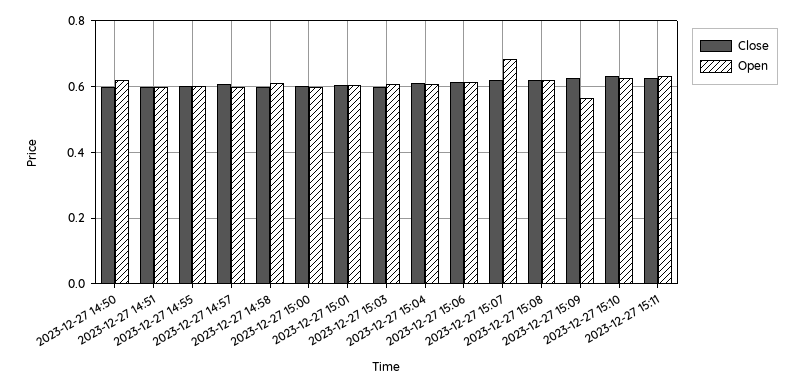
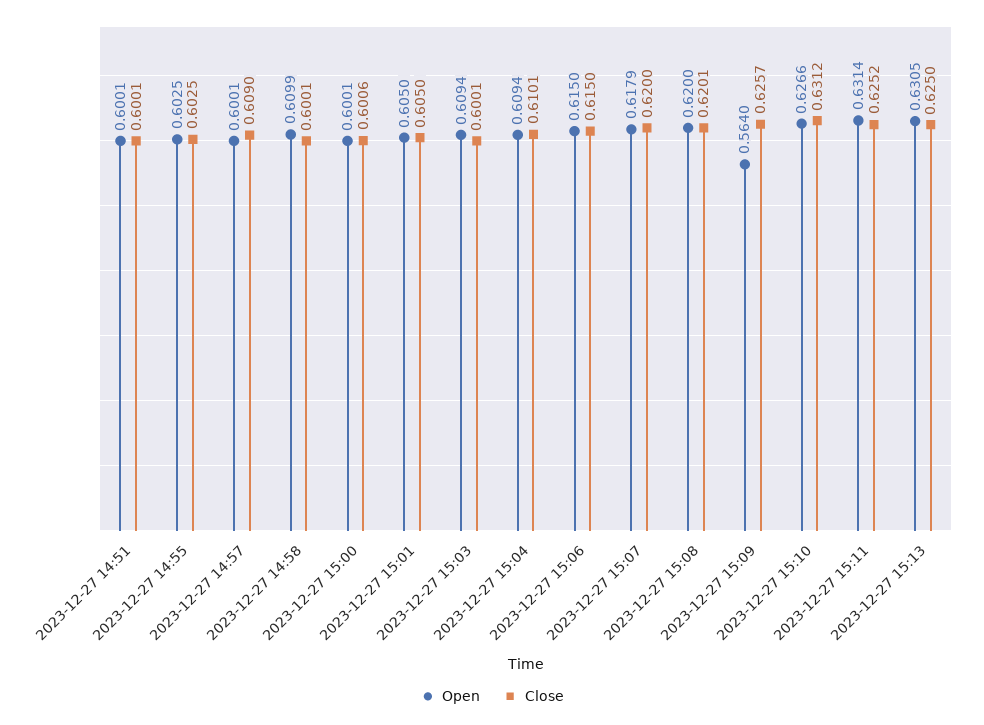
Close, 2023-12-27 14:50: 0.6 -> none
Open, 2023-12-27 14:50: 0.62 -> none
Open, 2023-12-27 15:07: 0.68 -> 0.6179
Open, 2023-12-27 15:13: none -> 0.6305
Close, 2023-12-27 15:13: none -> 0.625

